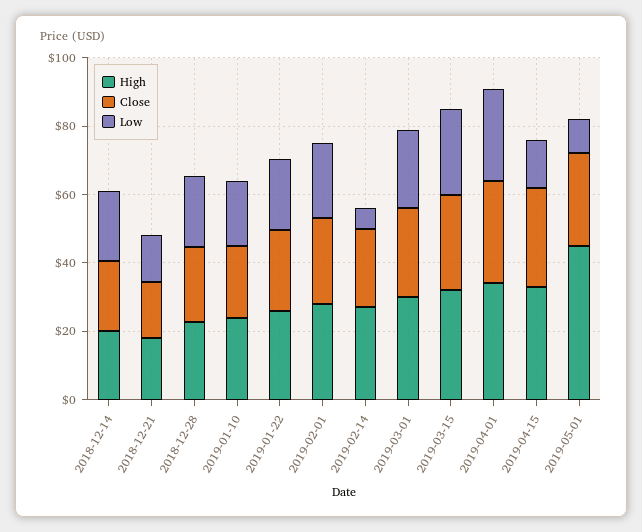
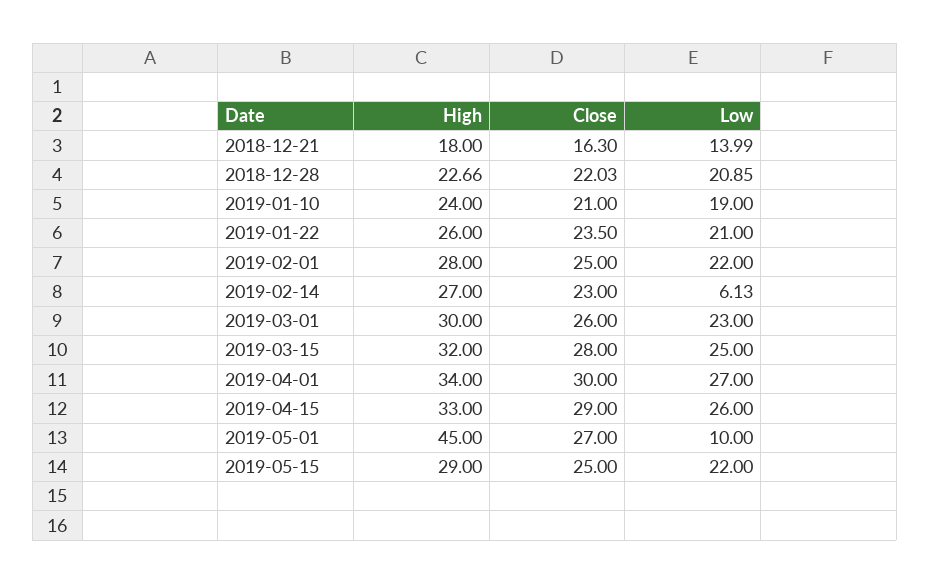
High, 2018-12-14: 20 -> none
Close, 2018-12-14: 20 -> none
Low, 2018-12-14: 20 -> none
Low, 2019-04-15: 15 -> 26
High, 2019-05-15: none -> 29
Close, 2019-05-15: none -> 25
Low, 2019-05-15: none -> 22

